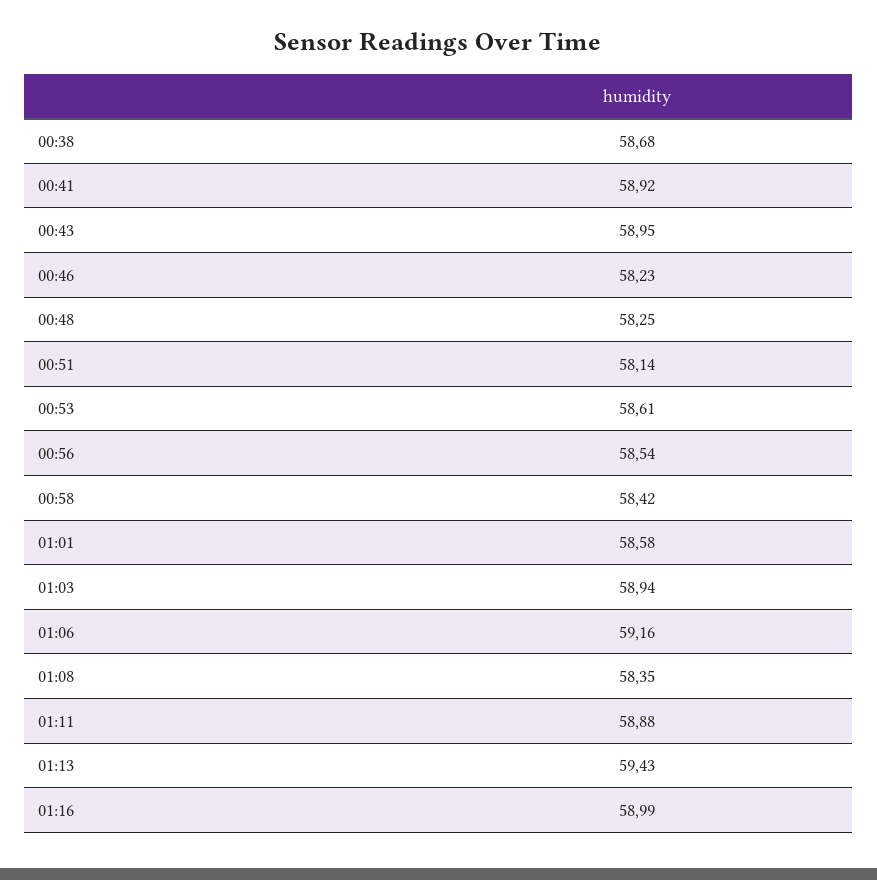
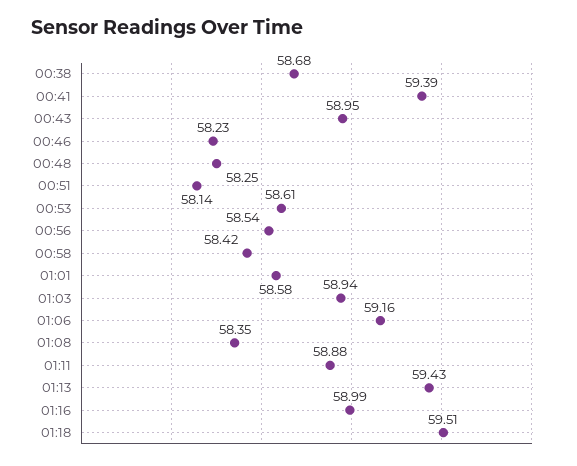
00:41: 58.92 -> 59.39
01:18: none -> 59.51

